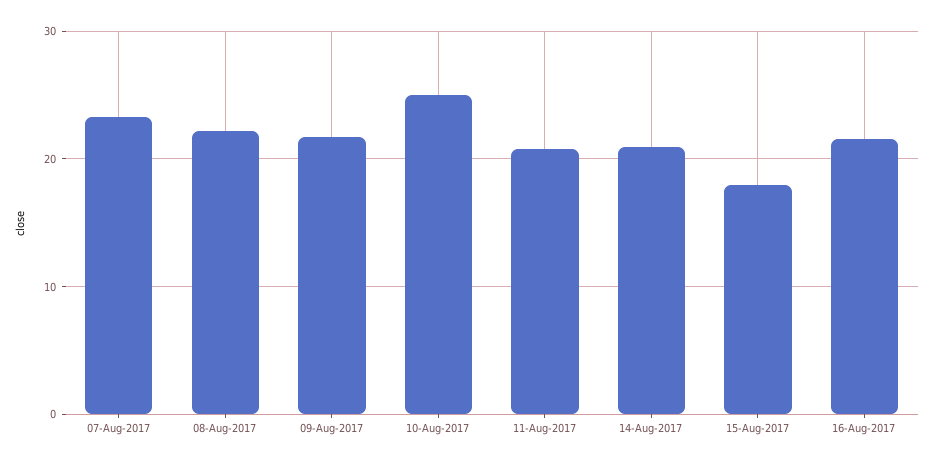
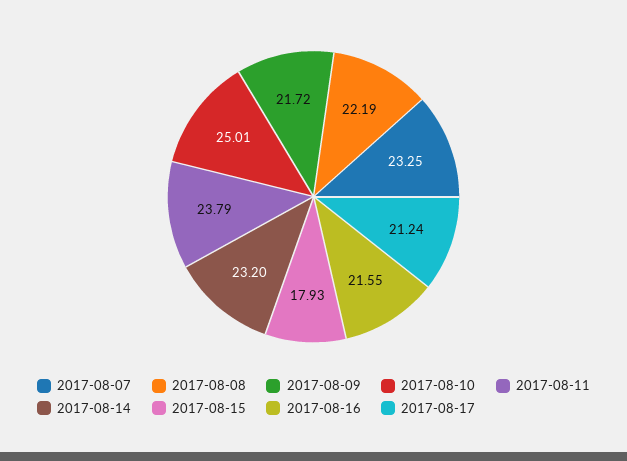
11-Aug-2017: 21 -> 23.79
14-Aug-2017: 21 -> 23.2
2017-08-17: none -> 21.24

